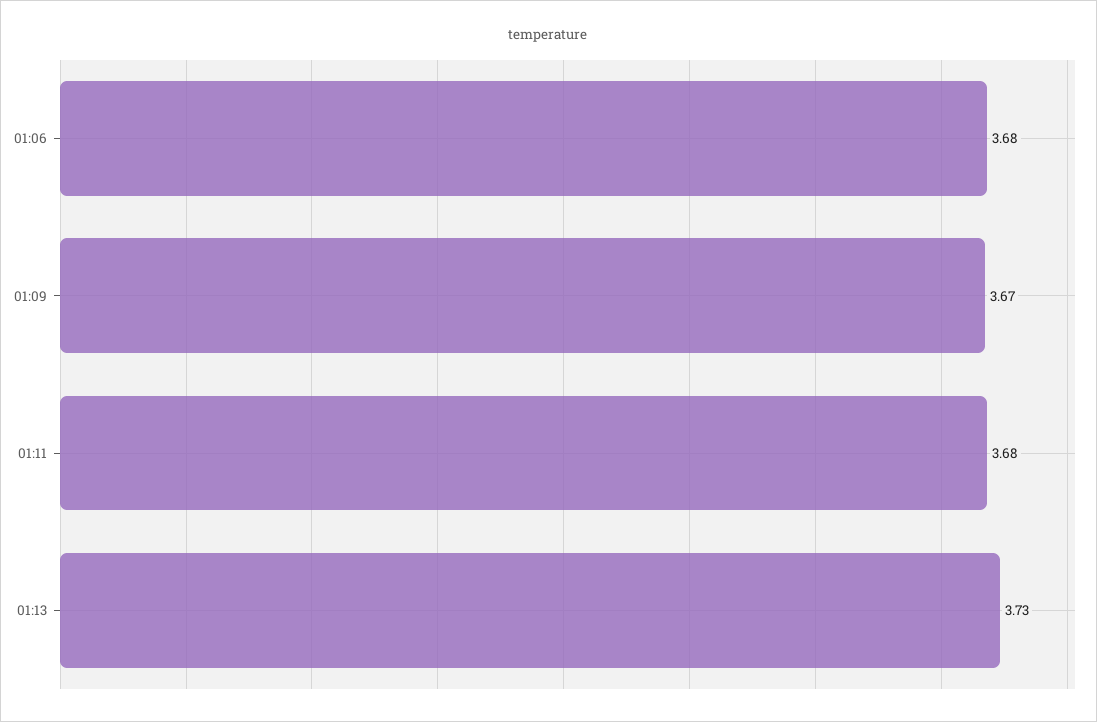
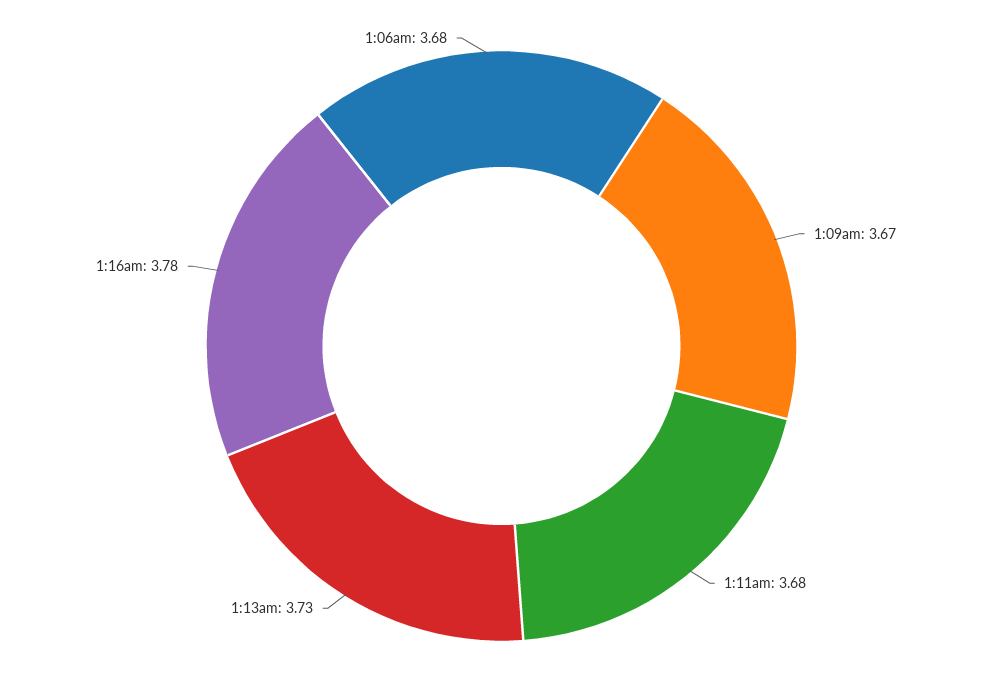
1:16am: none -> 3.78

